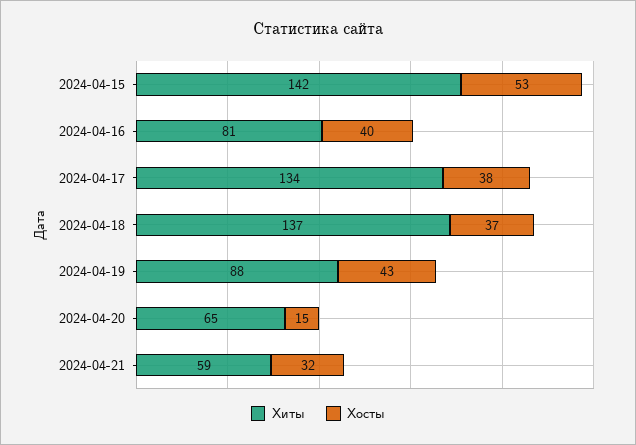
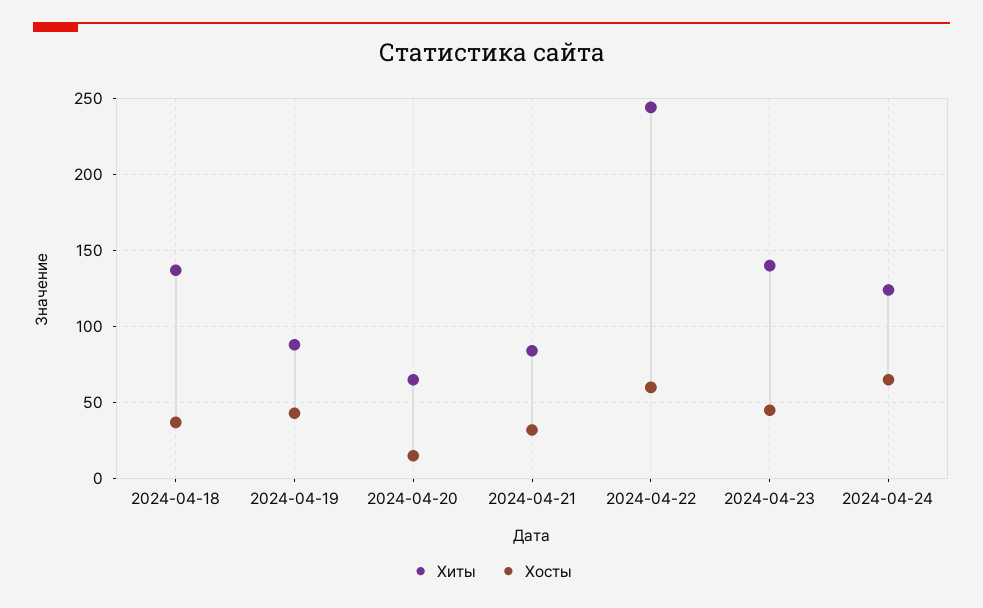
Хиты, 2024-04-15: 142 -> none
Хосты, 2024-04-15: 53 -> none
Хиты, 2024-04-16: 81 -> none
Хосты, 2024-04-16: 40 -> none
Хиты, 2024-04-17: 134 -> none
Хосты, 2024-04-17: 38 -> none
Хиты, 2024-04-21: 59 -> 85
Хиты, 2024-04-22: none -> 245
Хосты, 2024-04-22: none -> 60
Хиты, 2024-04-23: none -> 140
Хосты, 2024-04-23: none -> 45
Хиты, 2024-04-24: none -> 125
Хосты, 2024-04-24: none -> 65

